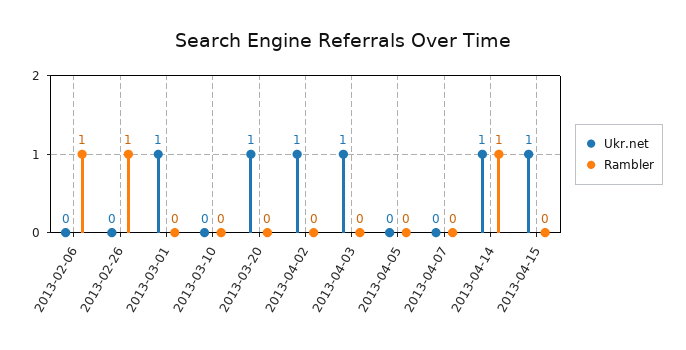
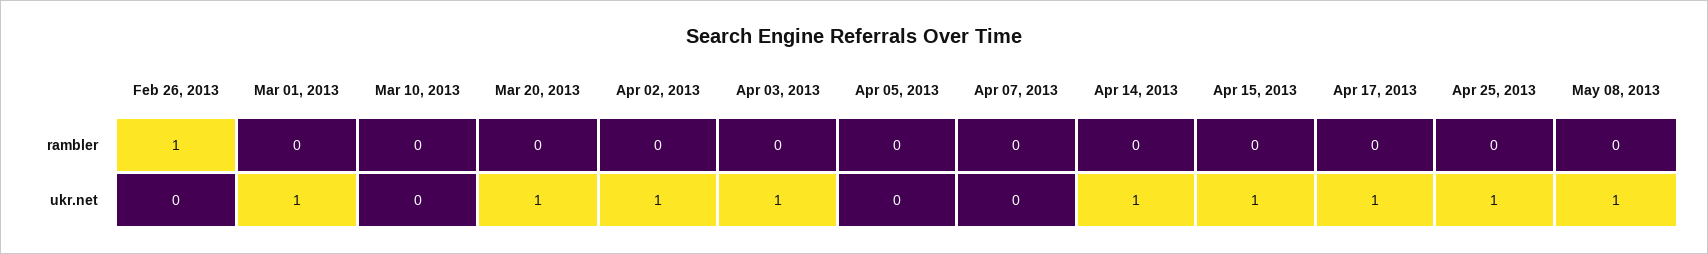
Ukr.net, 2013-02-06: 0 -> none
Rambler, 2013-02-06: 1 -> none
Rambler, 2013-04-14: 1 -> 0
Rambler, Apr 17, 2013: none -> 0
Rambler, Apr 25, 2013: none -> 0
Rambler, May 08, 2013: none -> 0
Ukr.net, Apr 17, 2013: none -> 1
Ukr.net, Apr 25, 2013: none -> 1
Ukr.net, May 08, 2013: none -> 1

